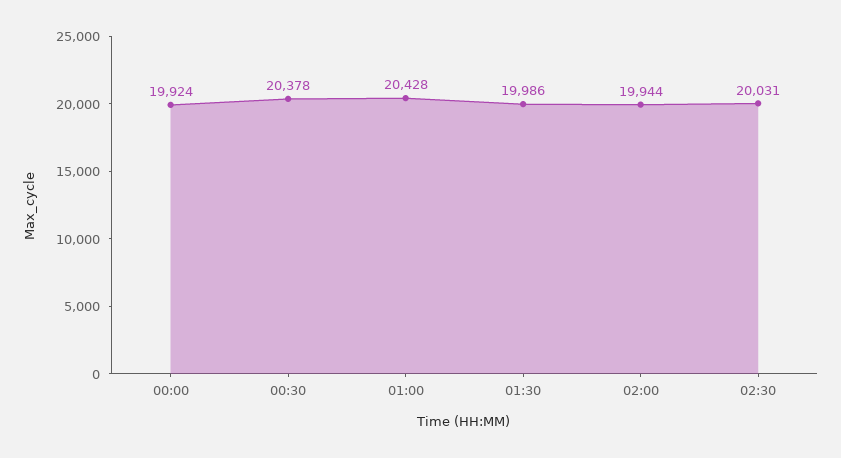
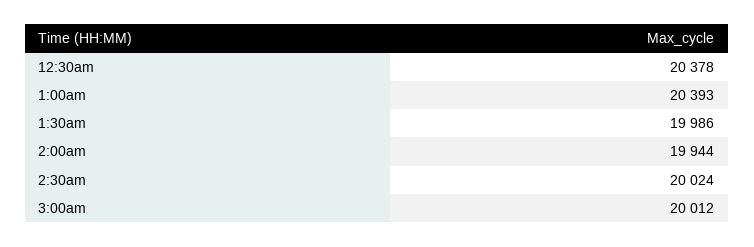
00:00: 19924 -> none
01:00: 20428 -> 20393
02:30: 20031 -> 20024
3:00am: none -> 20012

